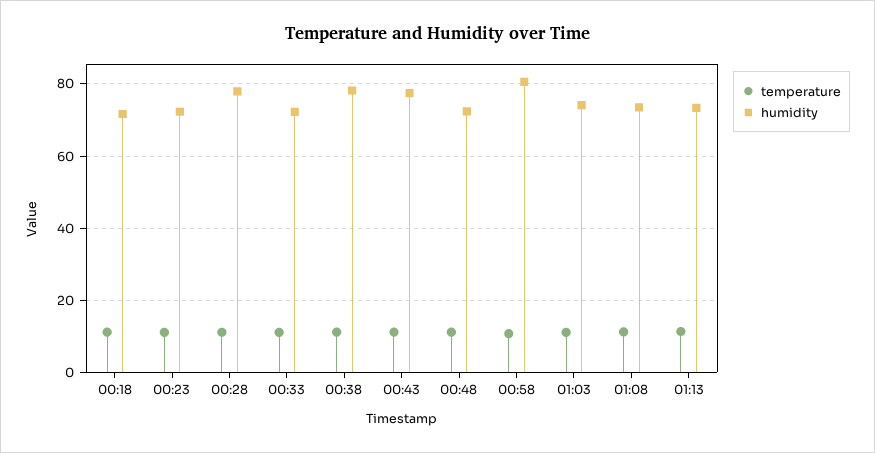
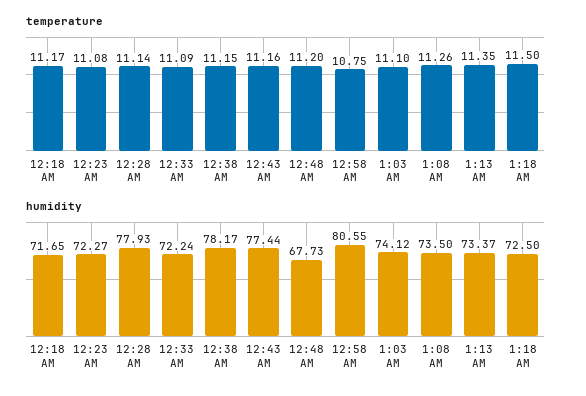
humidity, 00:48: 72 -> 67.73
temperature, 1:18 AM: none -> 11.5
humidity, 1:18 AM: none -> 72.5

